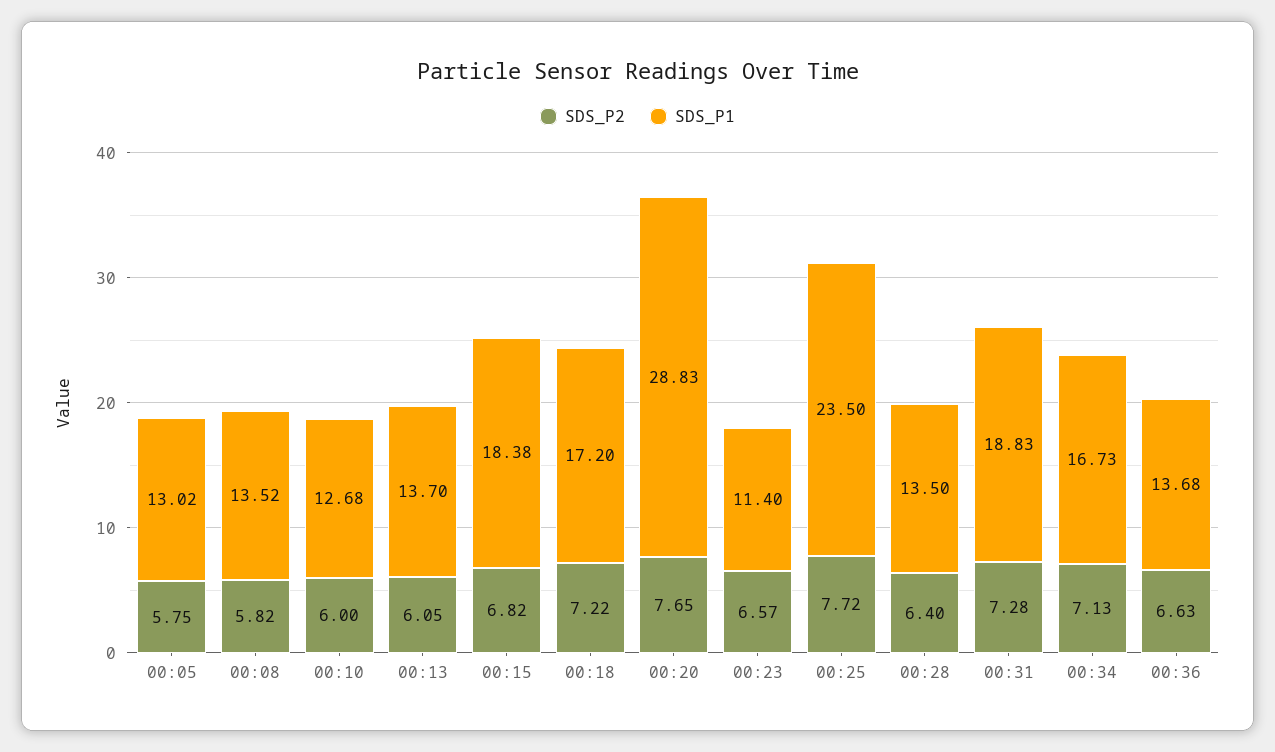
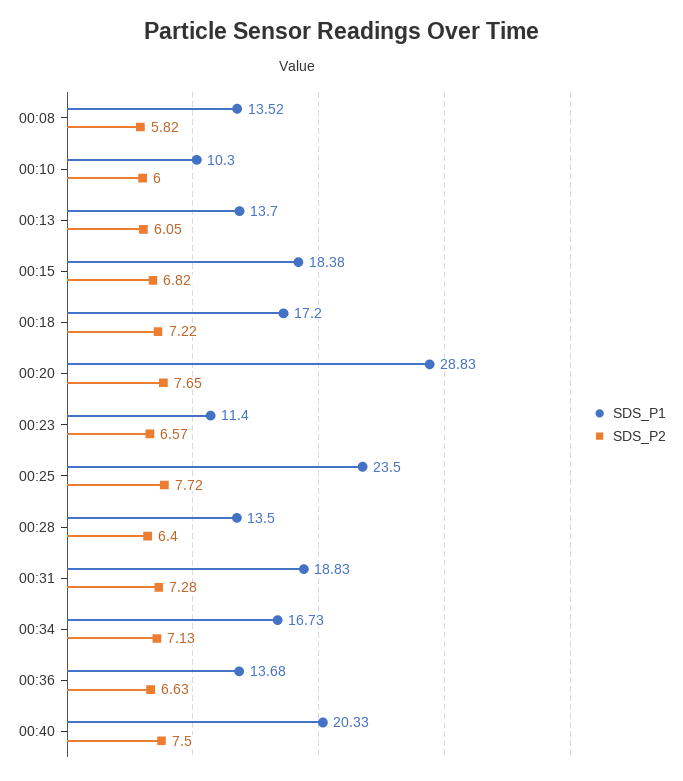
SDS_P2, 00:05: 5.75 -> none
SDS_P1, 00:05: 13.02 -> none
SDS_P1, 00:10: 12.68 -> 10.3
SDS_P1, 00:40: none -> 20.33
SDS_P2, 00:40: none -> 7.5

